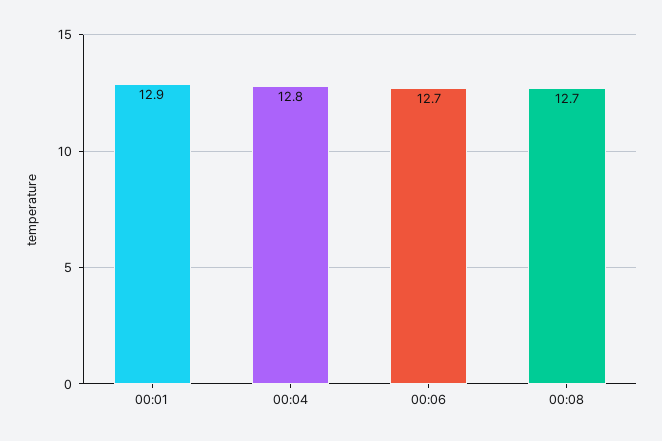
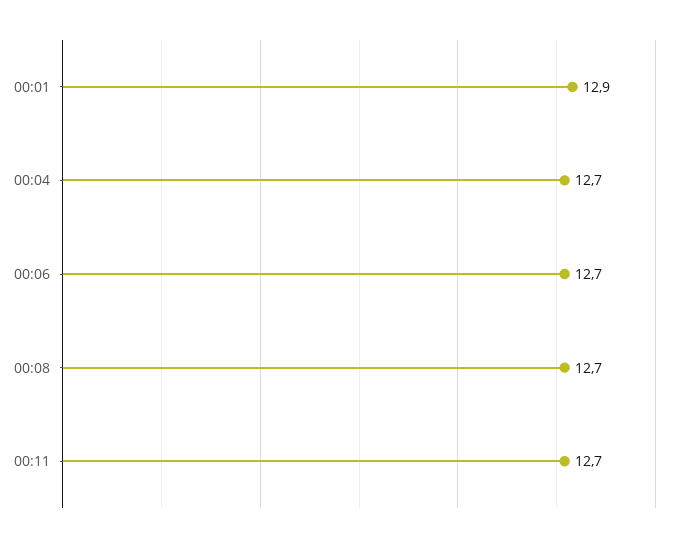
00:04: 12.8 -> 12.7
00:11: none -> 12.7

